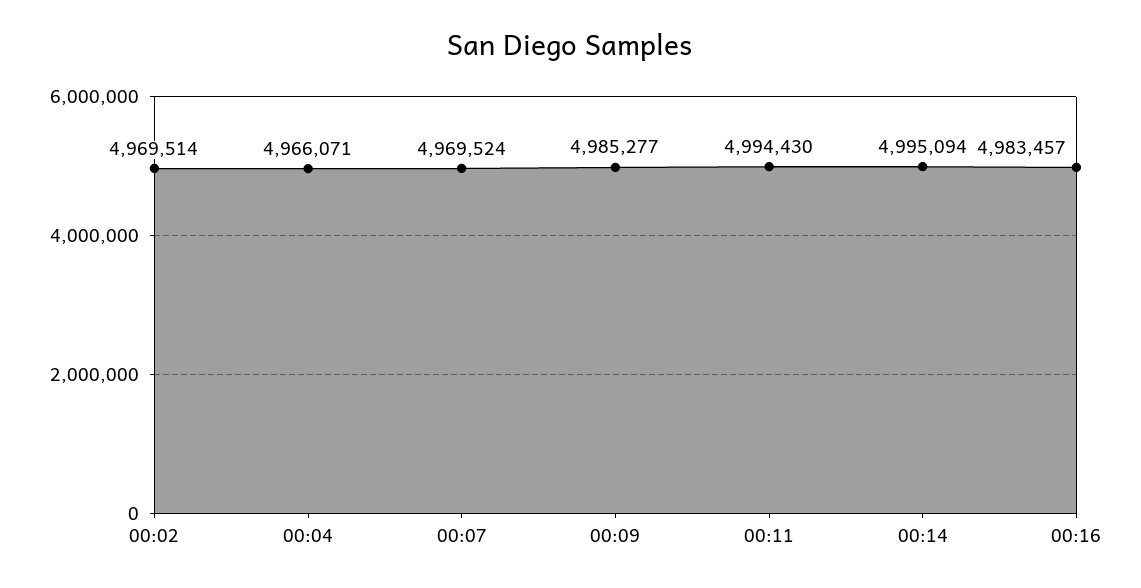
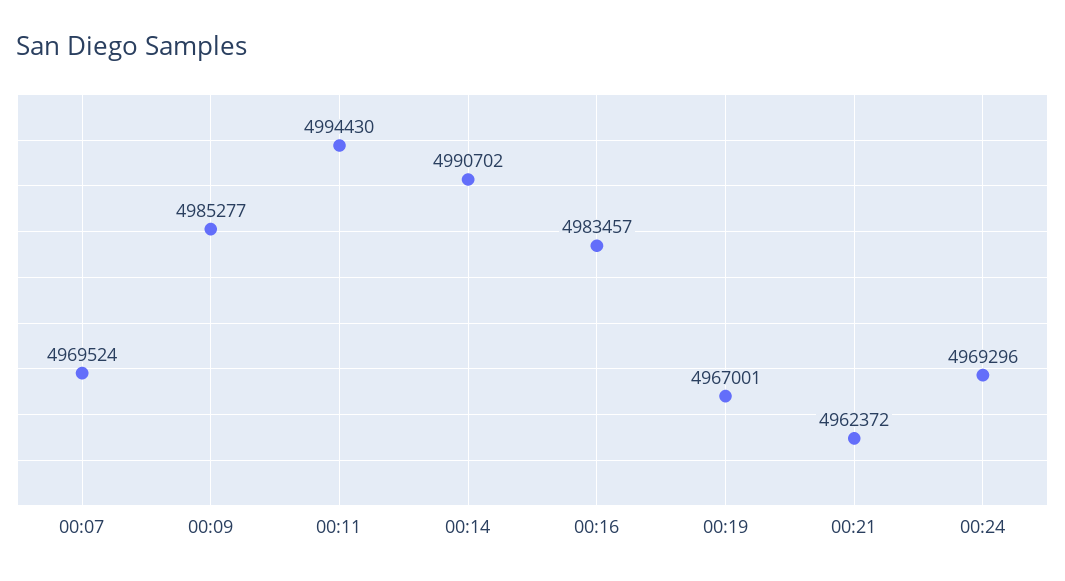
00:02: 4969514 -> none
00:04: 4966071 -> none
00:14: 4995094 -> 4990702
00:19: none -> 4967001
00:21: none -> 4962372
00:24: none -> 4969296

